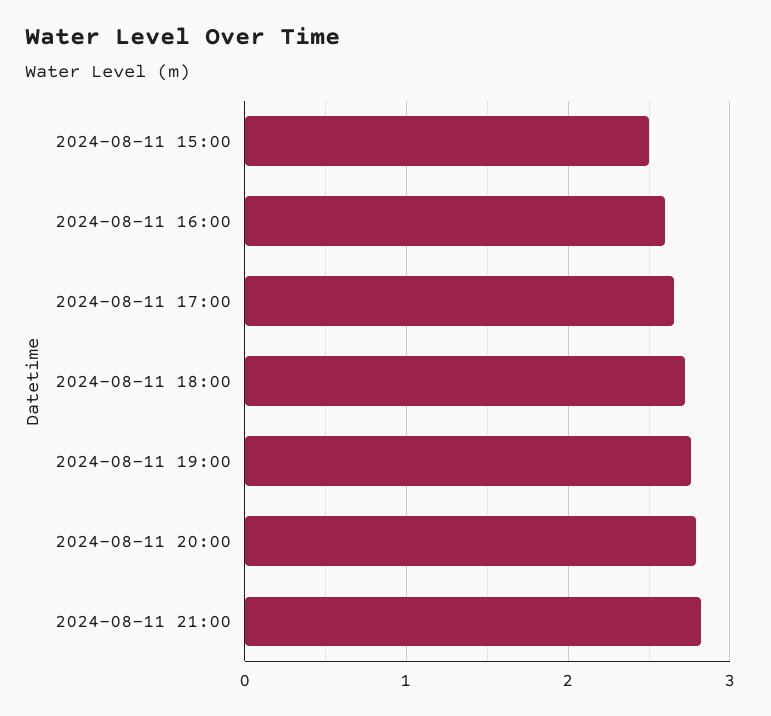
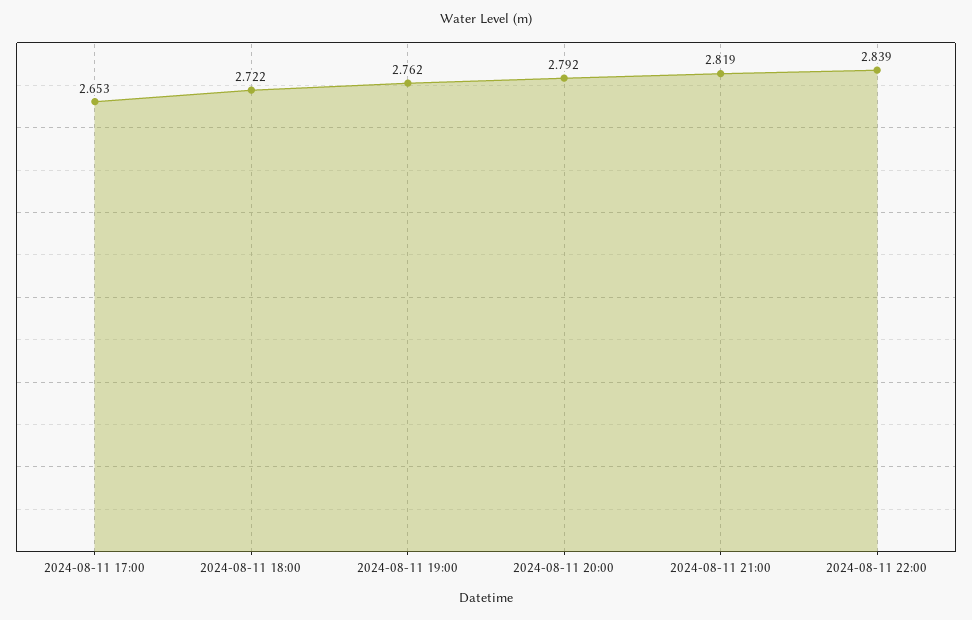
2024-08-11 15:00: 2.5 -> none
2024-08-11 16:00: 2.6 -> none
2024-08-11 22:00: none -> 2.839

